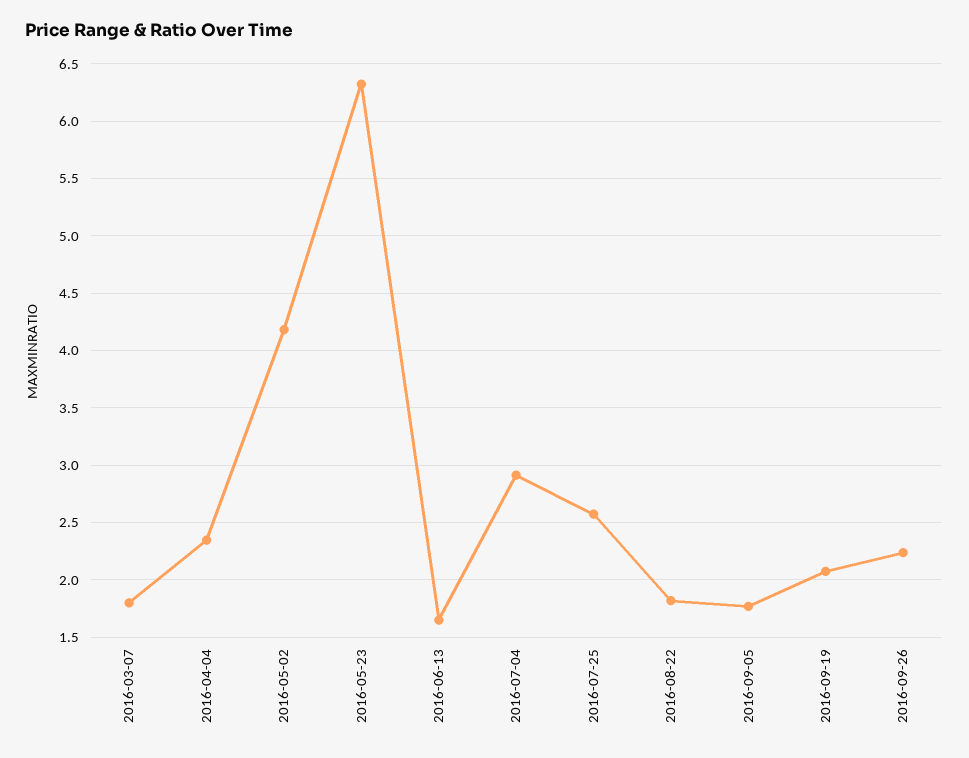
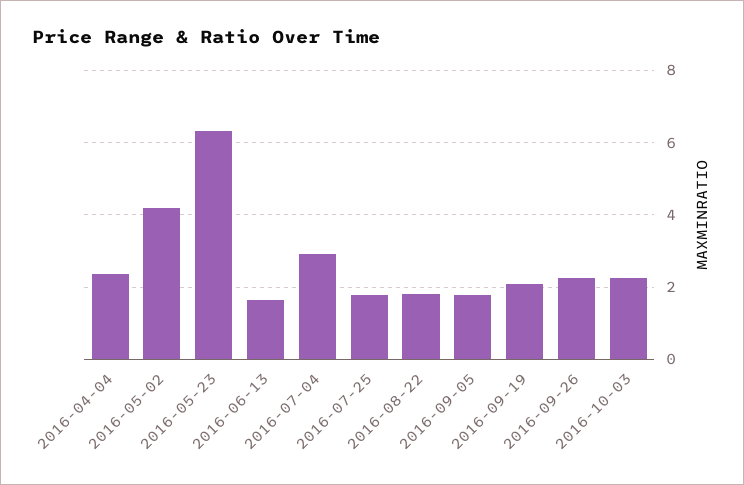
2016-03-07: 1.8 -> none
2016-07-25: 2.6 -> 1.8
2016-10-03: none -> 2.2

